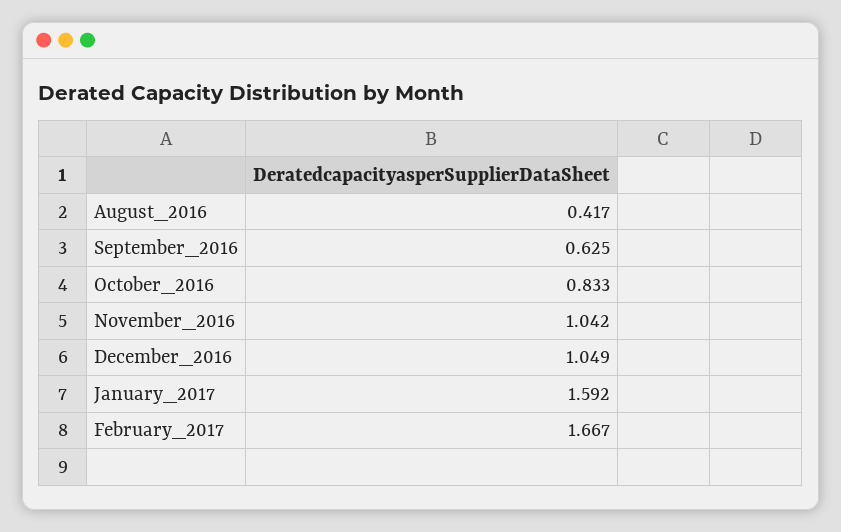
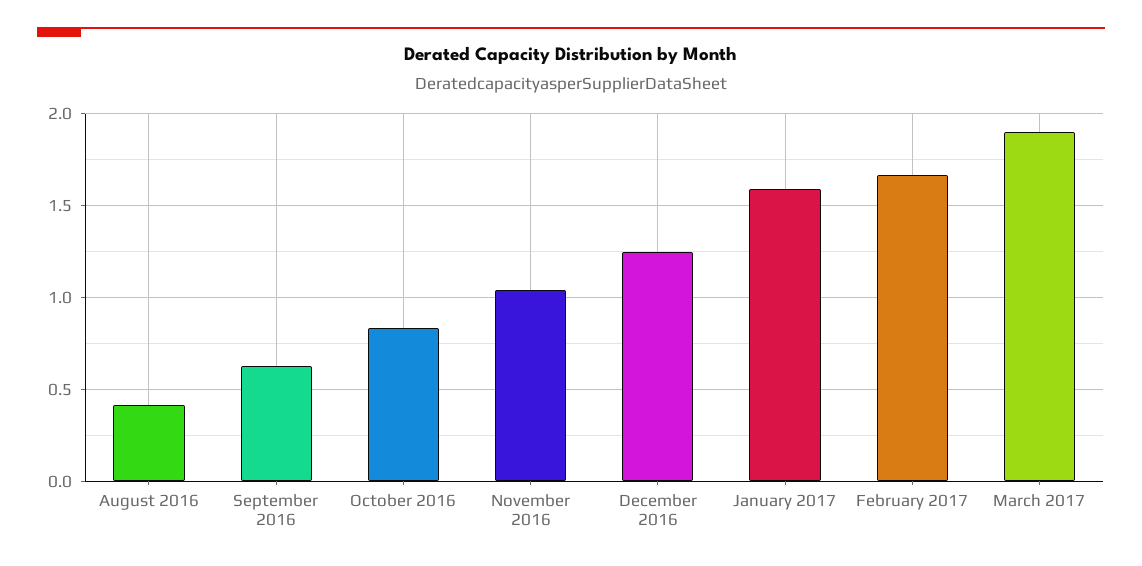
December_2016: 1.049 -> 1.25
March 2017: none -> 1.9

